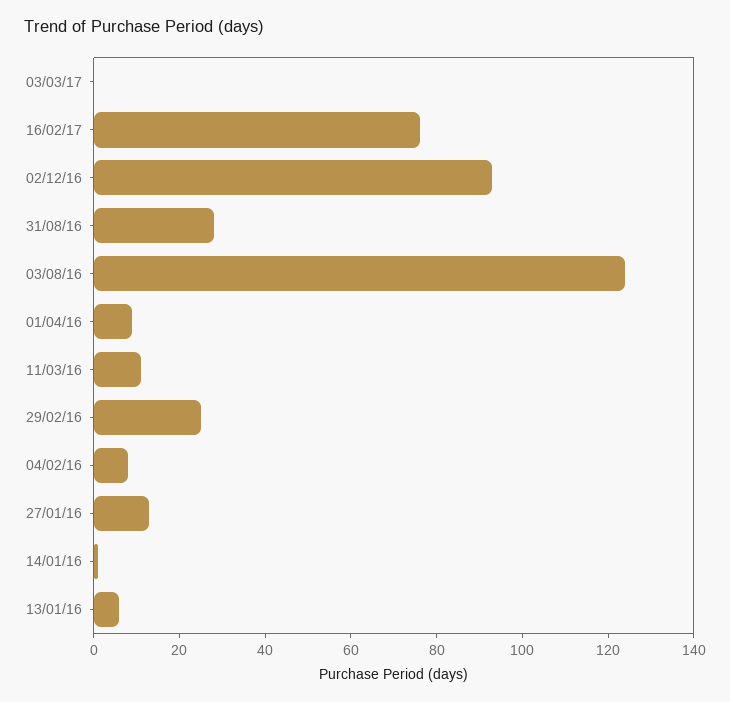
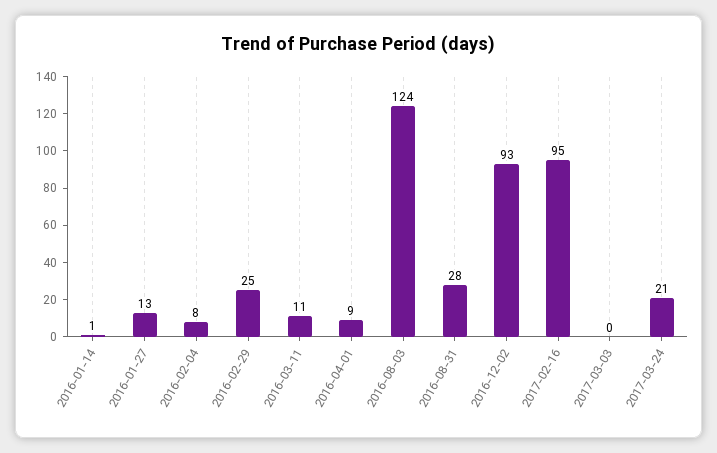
16/02/17: 75 -> 95
13/01/16: 5 -> none
2017-03-24: none -> 21

